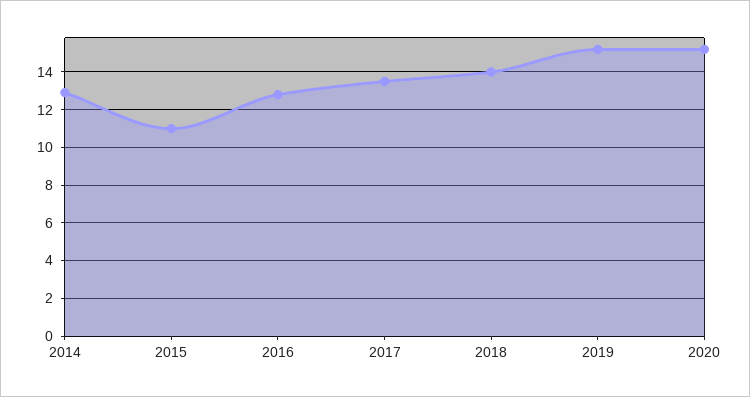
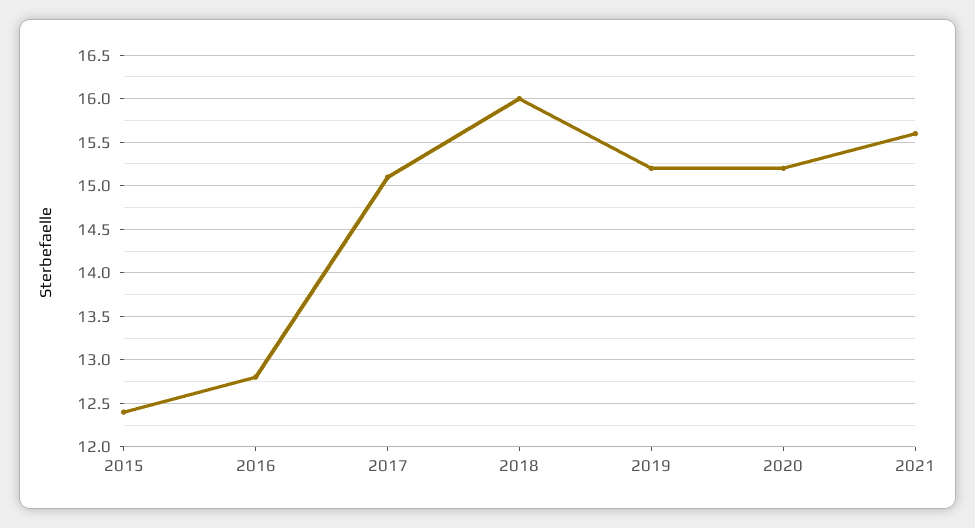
2014: 13 -> none
2015: 11 -> 12.4
2017: 13.5 -> 15.1
2018: 14 -> 16
2021: none -> 15.6

